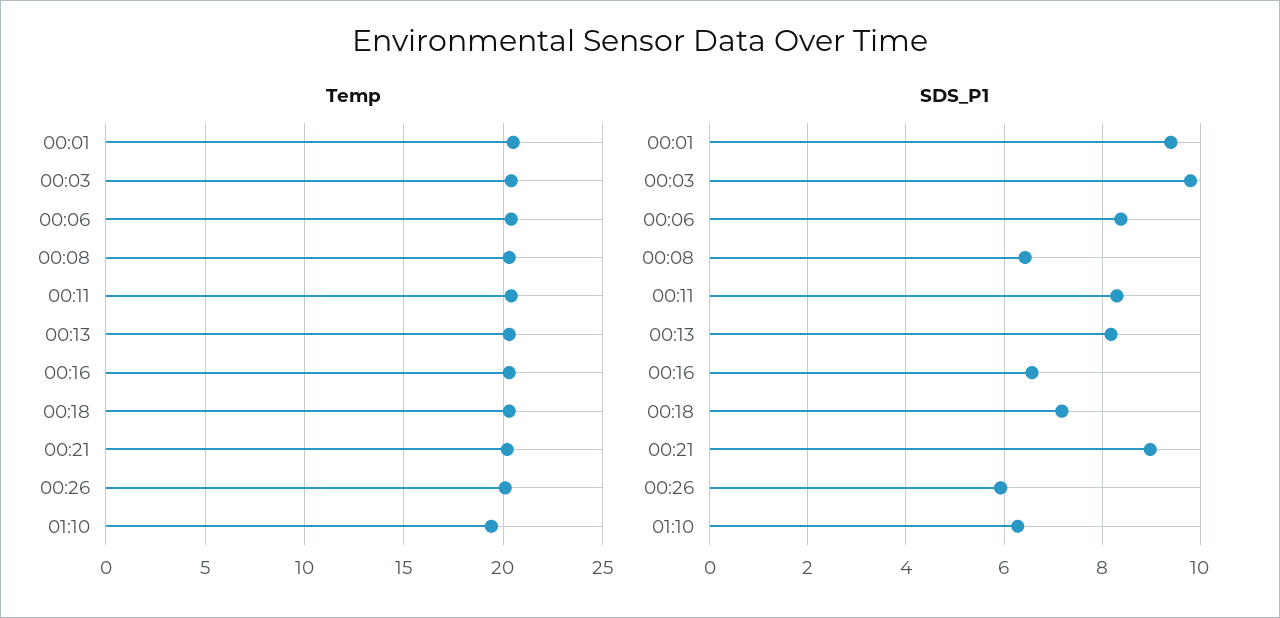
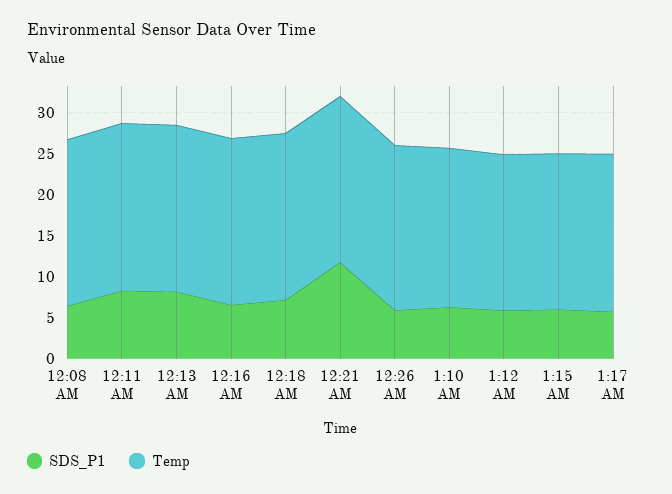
Temp, 00:01: 20.5 -> none
Temp, 00:03: 20.5 -> none
Temp, 00:06: 20.5 -> none
SDS_P1, 00:01: 9.4 -> none
SDS_P1, 00:03: 9.8 -> none
SDS_P1, 00:06: 8.4 -> none
SDS_P1, 00:21: 9 -> 12
SDS_P1, 1:12 AM: none -> 6
Temp, 1:12 AM: none -> 19
SDS_P1, 1:15 AM: none -> 6
Temp, 1:15 AM: none -> 19
SDS_P1, 1:17 AM: none -> 6
Temp, 1:17 AM: none -> 19

